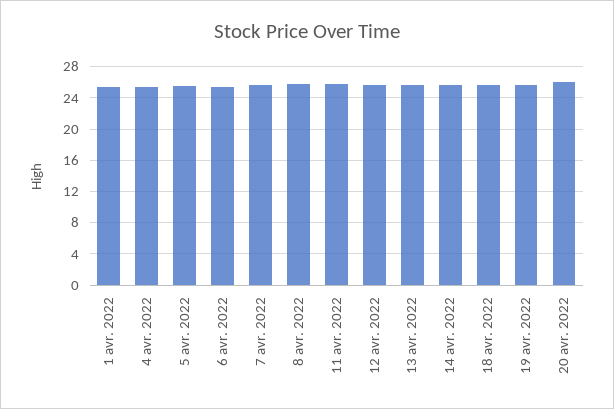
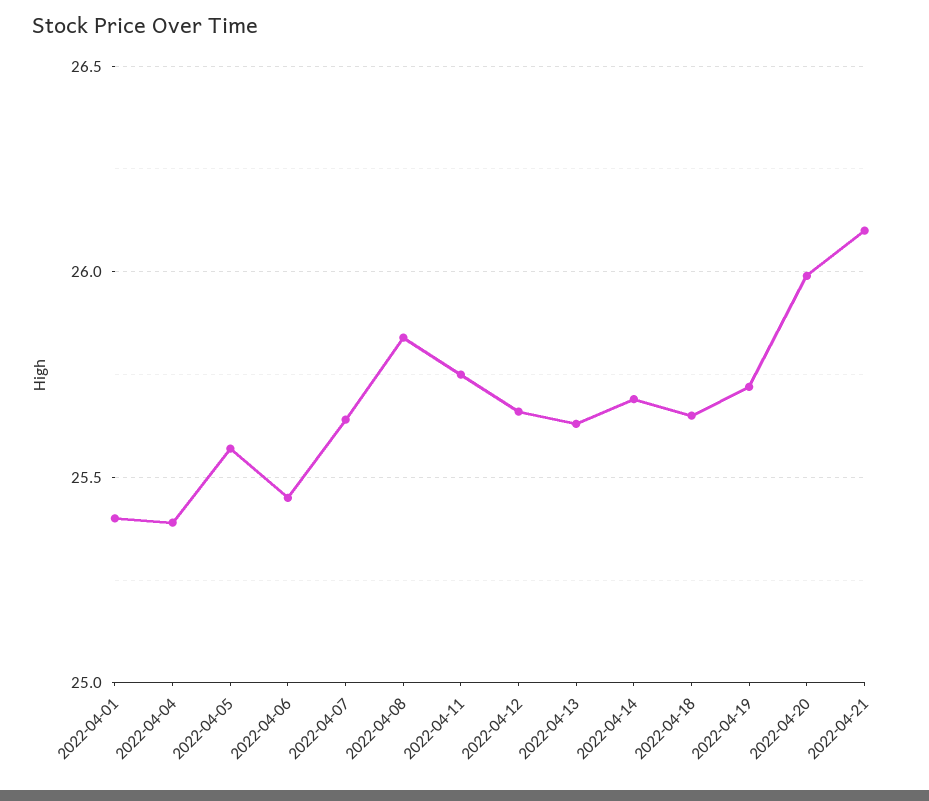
2022-04-21: none -> 26.1

